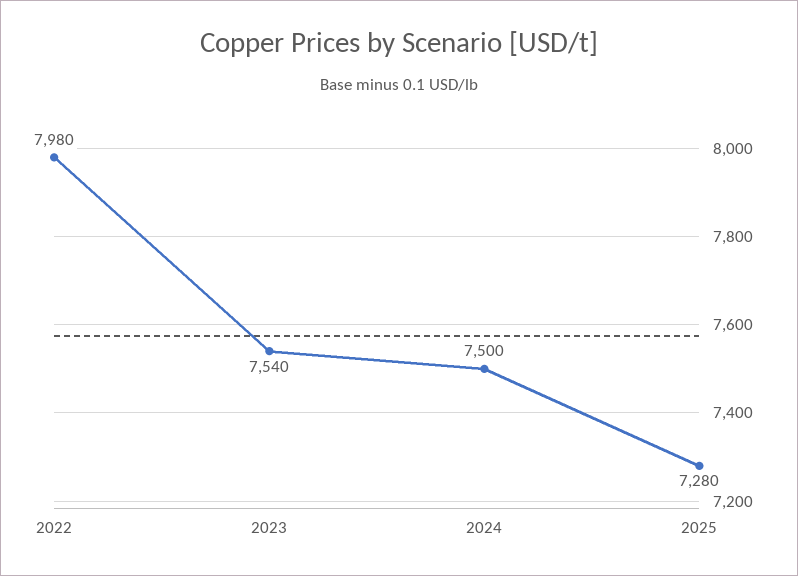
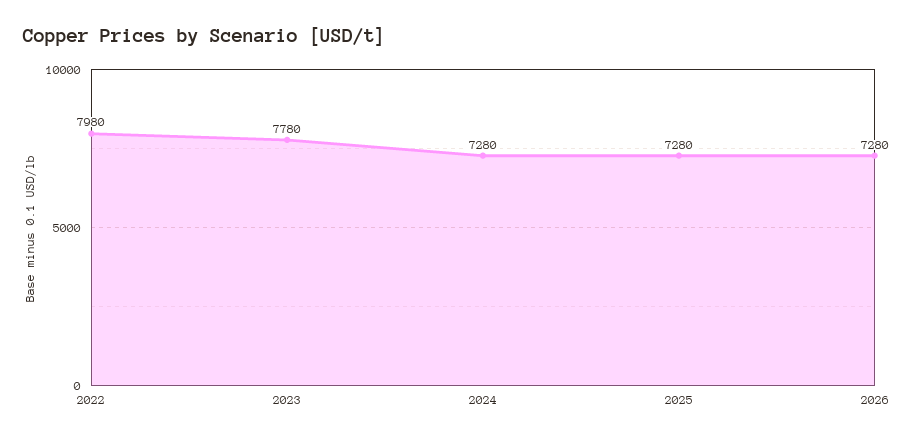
2023: 7540 -> 7780
2024: 7500 -> 7280
2026: none -> 7280

